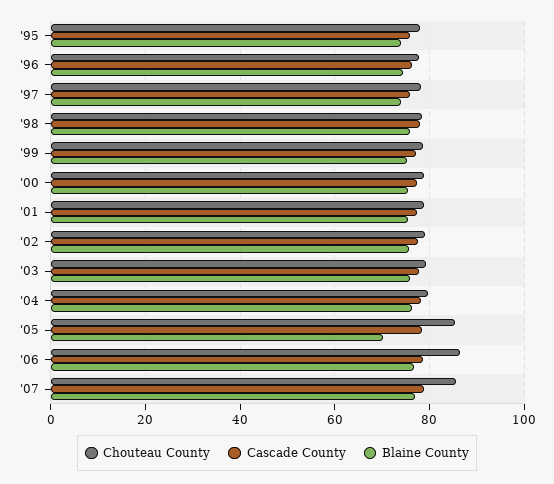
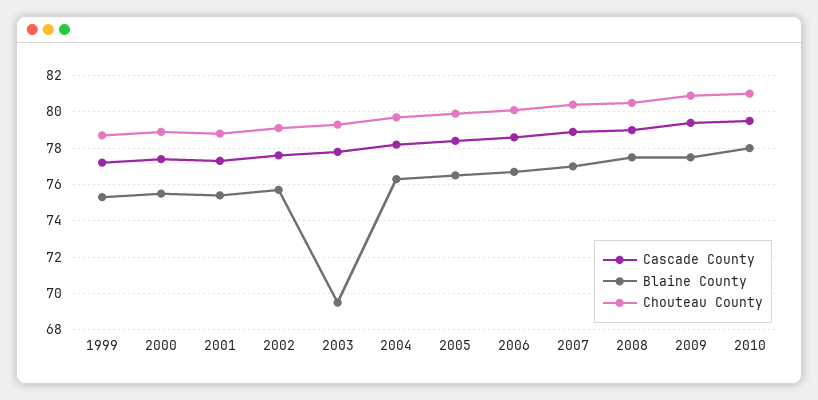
Chouteau County, '95: 78 -> none
Cascade County, '95: 76 -> none
Blaine County, '95: 74 -> none
Chouteau County, '96: 78 -> none
Cascade County, '96: 76 -> none
Blaine County, '96: 74 -> none
Chouteau County, '97: 78 -> none
Cascade County, '97: 76 -> none
Blaine County, '97: 74 -> none
Chouteau County, '98: 78 -> none
Cascade County, '98: 78 -> none
Blaine County, '98: 76 -> none
Blaine County, '03: 76 -> 69.5
Chouteau County, '05: 86 -> 80
Blaine County, '05: 70 -> 76.5
Chouteau County, '06: 86 -> 80
Chouteau County, '07: 86 -> 80.5
Cascade County, 2008: none -> 79
Blaine County, 2008: none -> 77.5
Chouteau County, 2008: none -> 80.5
Cascade County, 2009: none -> 79.5
Blaine County, 2009: none -> 77.5
Chouteau County, 2009: none -> 81
Cascade County, 2010: none -> 79.5
Blaine County, 2010: none -> 78
Chouteau County, 2010: none -> 81

